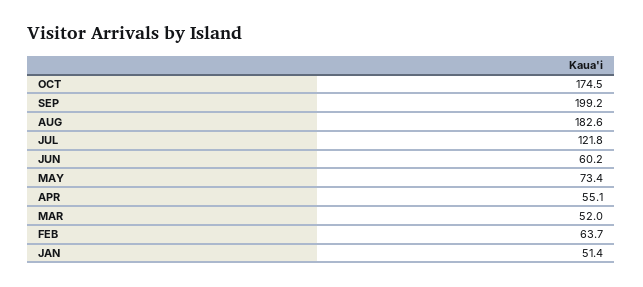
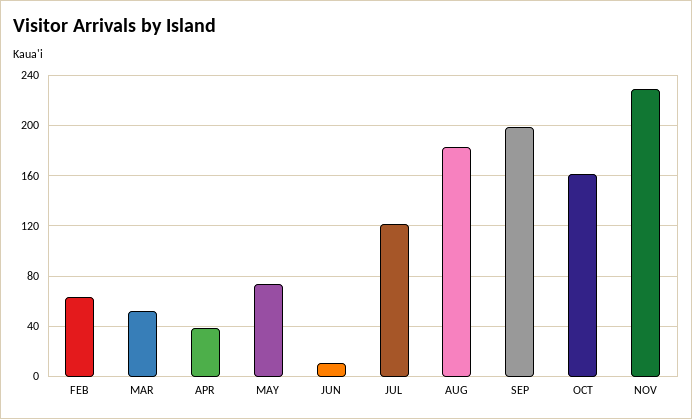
OCT: 174.5 -> 160
JUN: 60.2 -> 10
APR: 55.1 -> 40
JAN: 51.4 -> none
NOV: none -> 230

